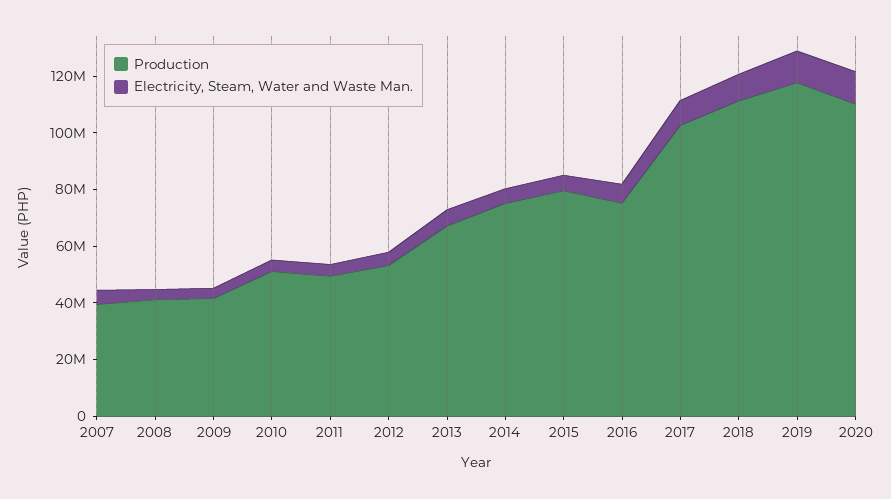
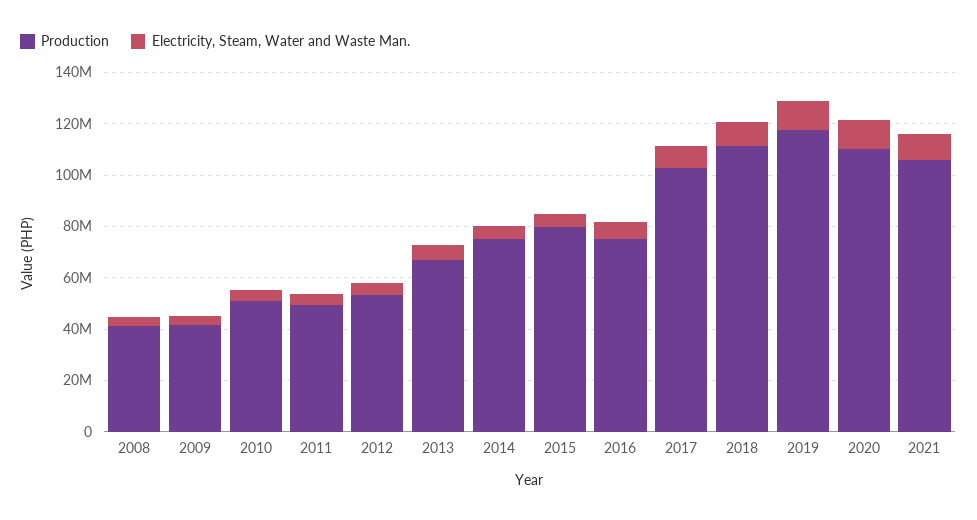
Production, 2007: 40000000 -> none
Electricity, Steam, Water and Waste Man., 2007: 5000000 -> none
Production, 2021: none -> 105000000
Electricity, Steam, Water and Waste Man., 2021: none -> 10000000

